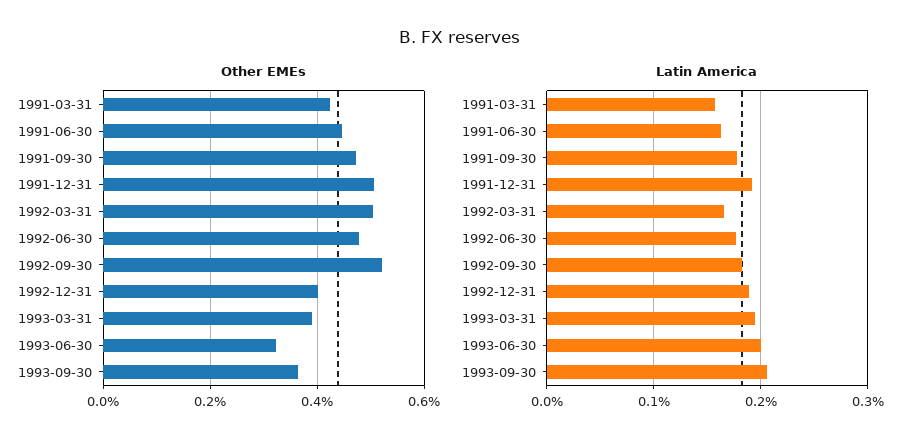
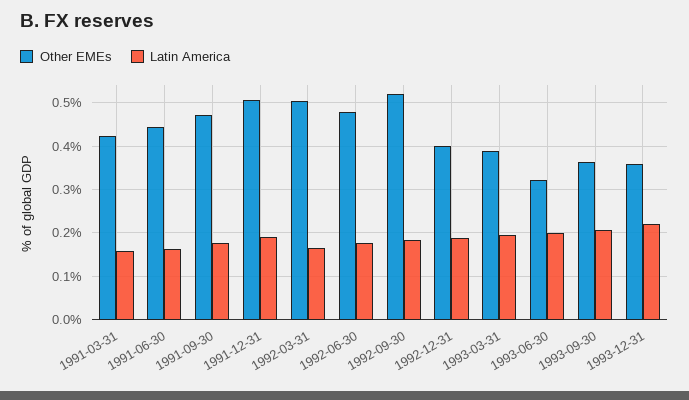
Other EMEs, 1993-12-31: none -> 0.36
Latin America, 1993-12-31: none -> 0.22

